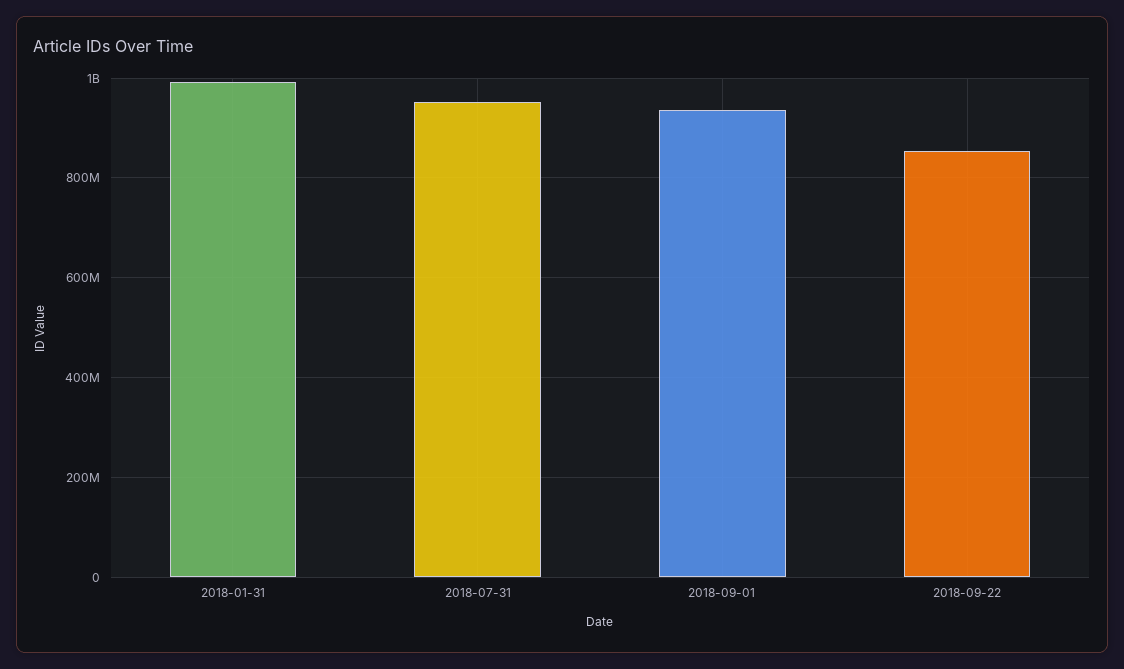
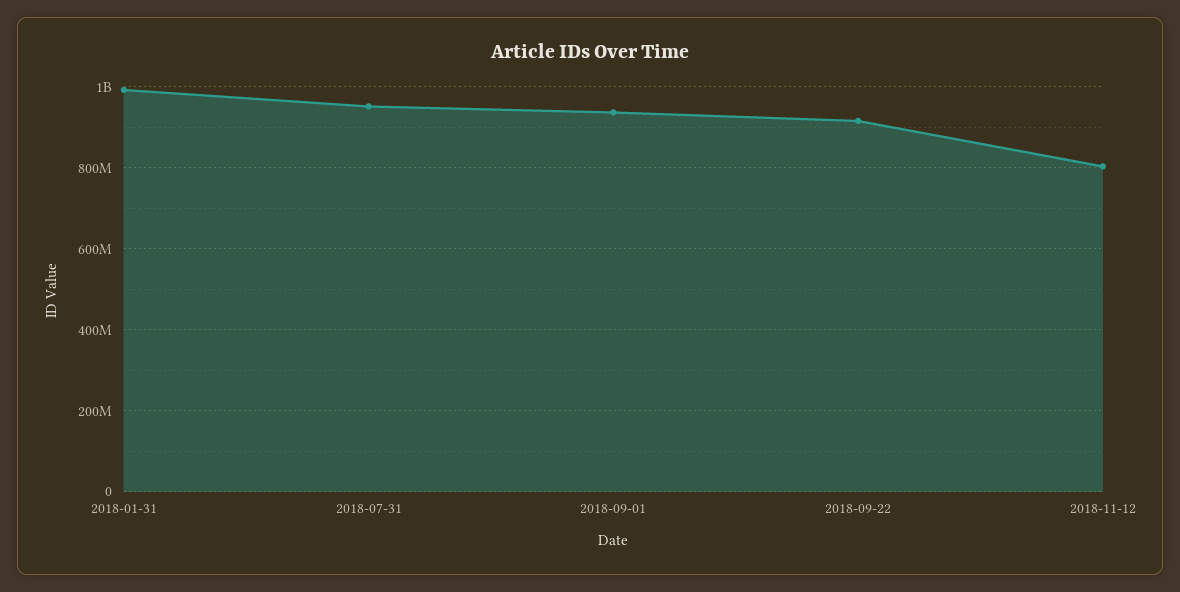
2018-09-22: 860000000 -> 920000000
2018-11-12: none -> 800000000

